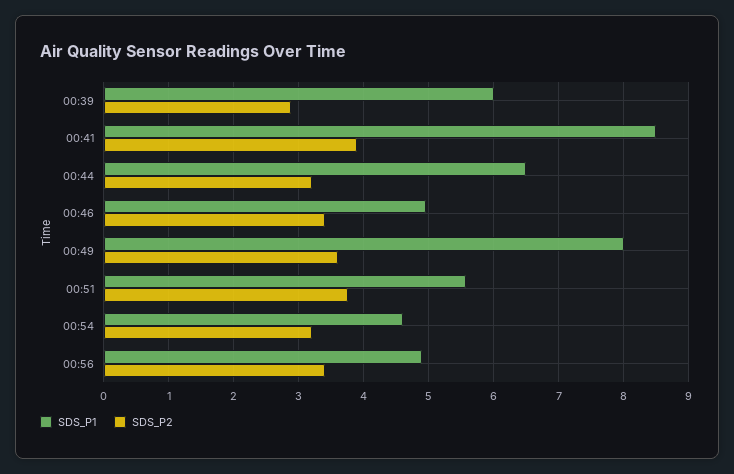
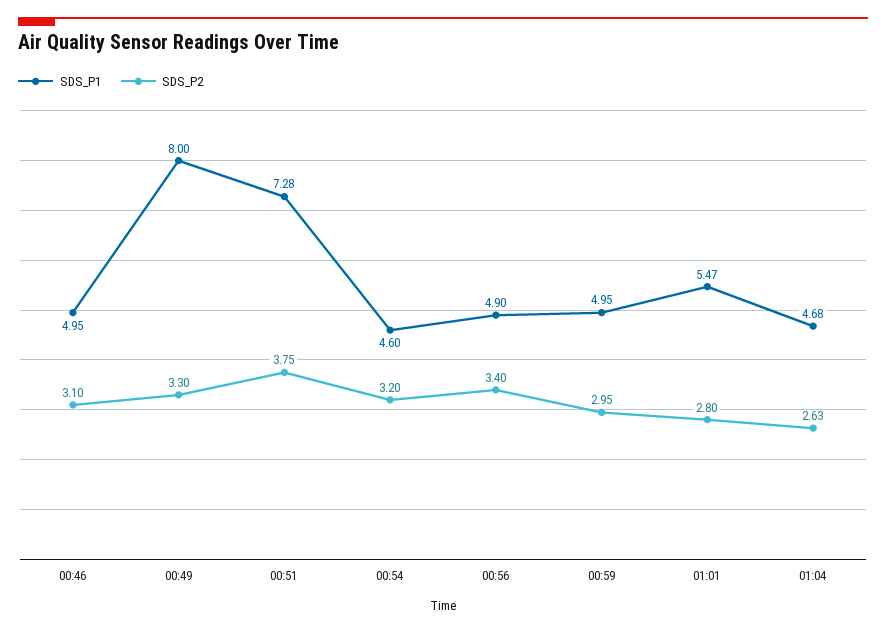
SDS_P1, 00:39: 6 -> none
SDS_P2, 00:39: 2.9 -> none
SDS_P1, 00:41: 8.5 -> none
SDS_P2, 00:41: 3.9 -> none
SDS_P1, 00:44: 6.5 -> none
SDS_P2, 00:44: 3.2 -> none
SDS_P2, 00:46: 3.4 -> 3.1
SDS_P2, 00:49: 3.6 -> 3.3
SDS_P1, 00:51: 5.6 -> 7.28
SDS_P1, 00:59: none -> 4.95
SDS_P2, 00:59: none -> 2.95
SDS_P1, 01:01: none -> 5.47
SDS_P2, 01:01: none -> 2.8
SDS_P1, 01:04: none -> 4.68
SDS_P2, 01:04: none -> 2.63

